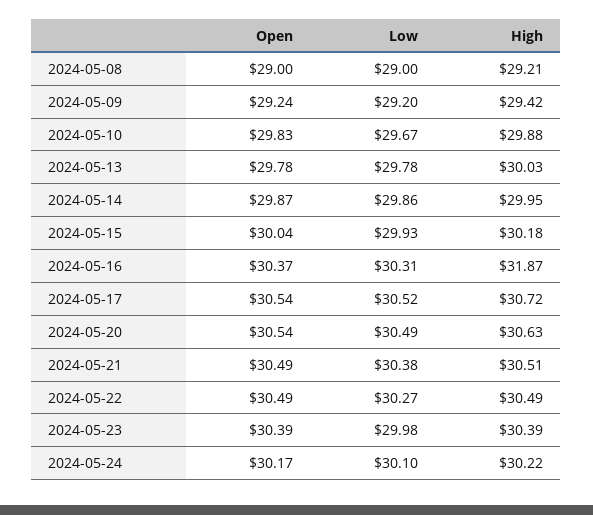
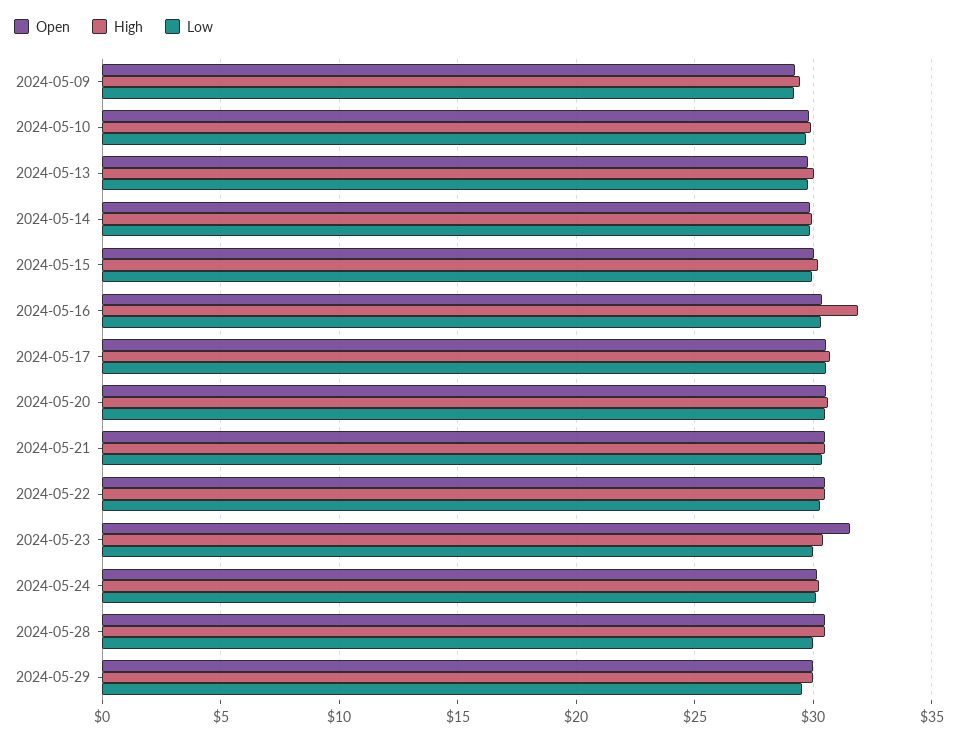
Open, 2024-05-08: 29 -> none
Low, 2024-05-08: 29 -> none
High, 2024-05-08: 29.21 -> none
Open, 2024-05-23: 30.39 -> 31.5
Open, 2024-05-28: none -> 30.5
High, 2024-05-28: none -> 30.5
Low, 2024-05-28: none -> 30
Open, 2024-05-29: none -> 30
High, 2024-05-29: none -> 30
Low, 2024-05-29: none -> 29.5

